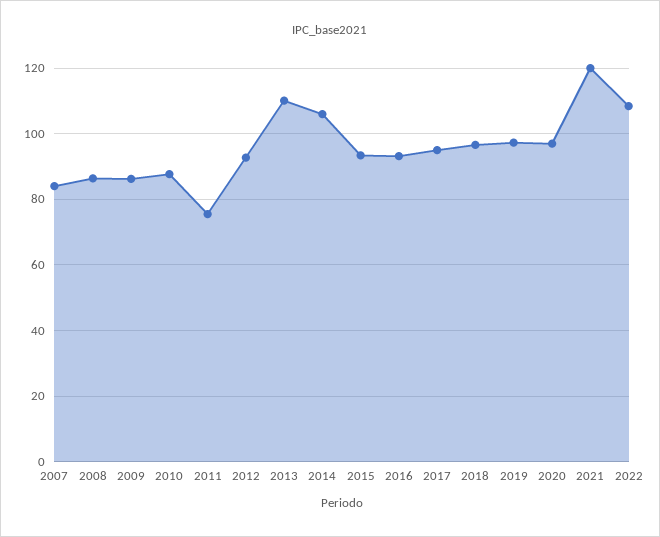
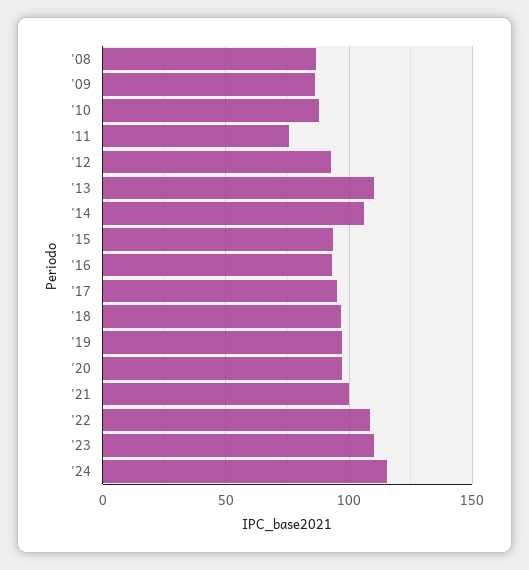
2007: 84 -> none
2021: 120 -> 100
'23: none -> 110
'24: none -> 115

